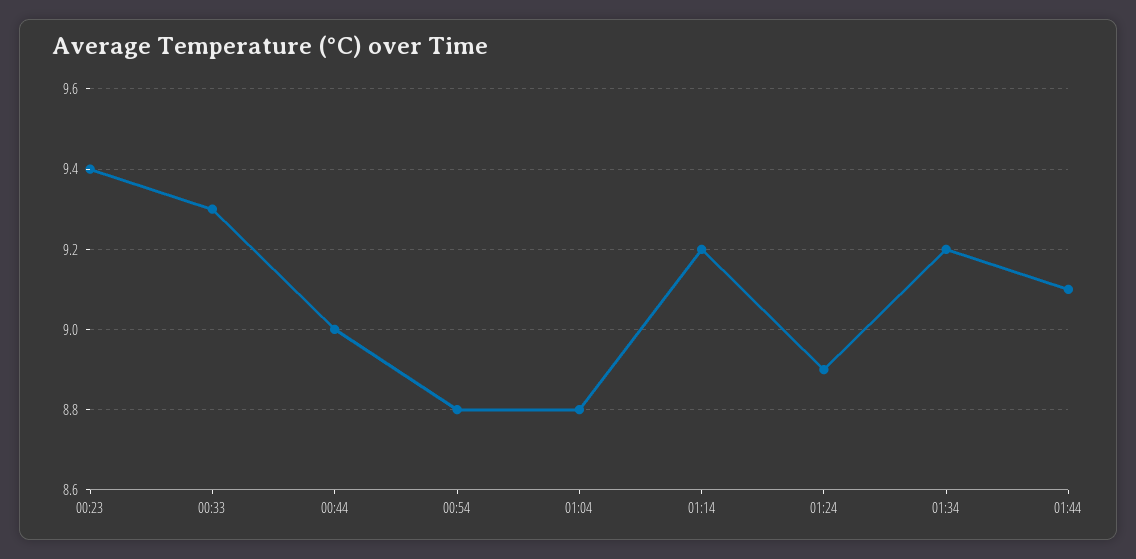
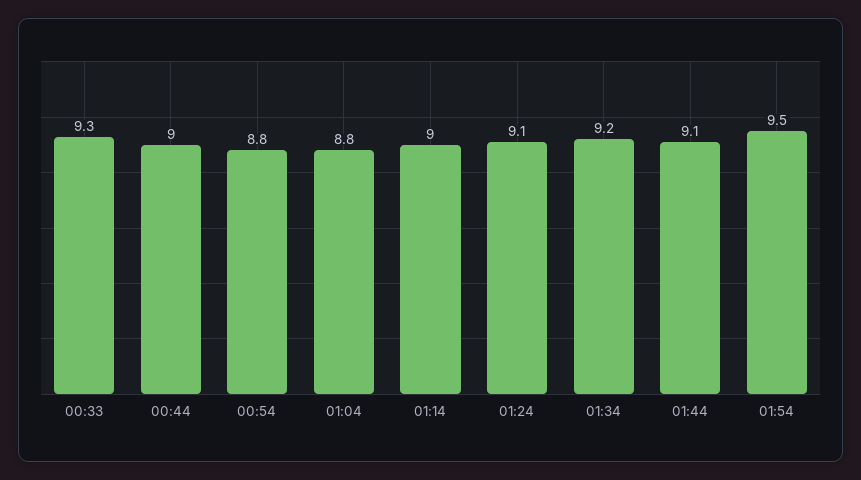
00:23: 9.4 -> none
01:14: 9.2 -> 9
01:24: 8.9 -> 9.1
01:54: none -> 9.5

